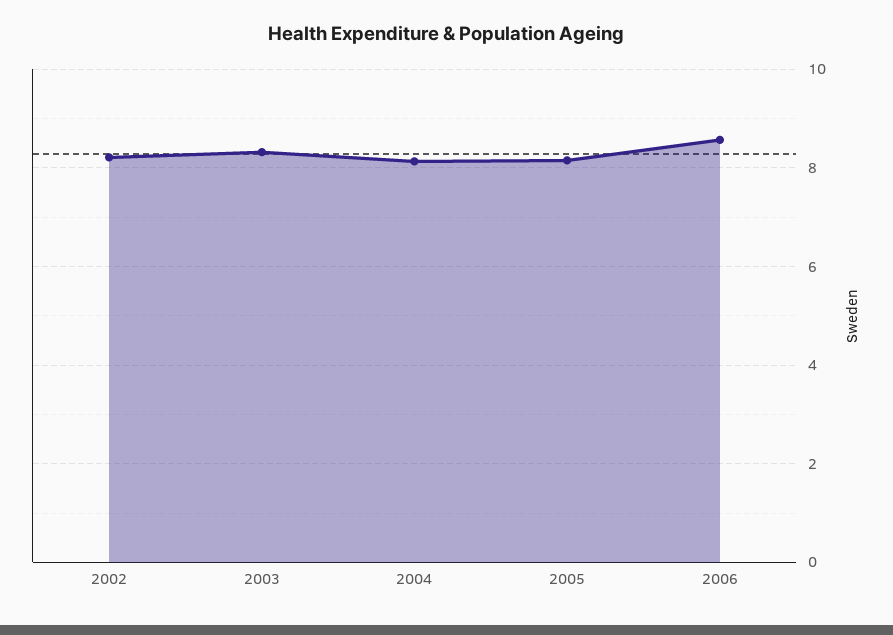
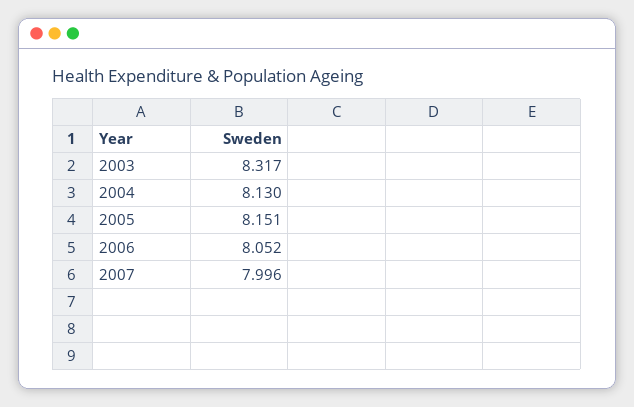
2002: 8.2 -> none
2006: 8.6 -> 8.052
2007: none -> 7.996

